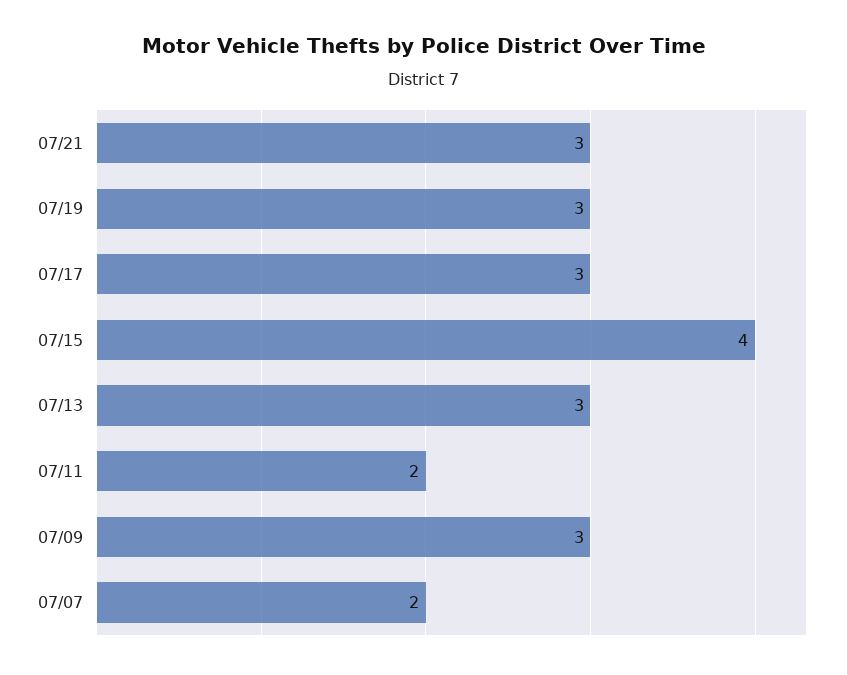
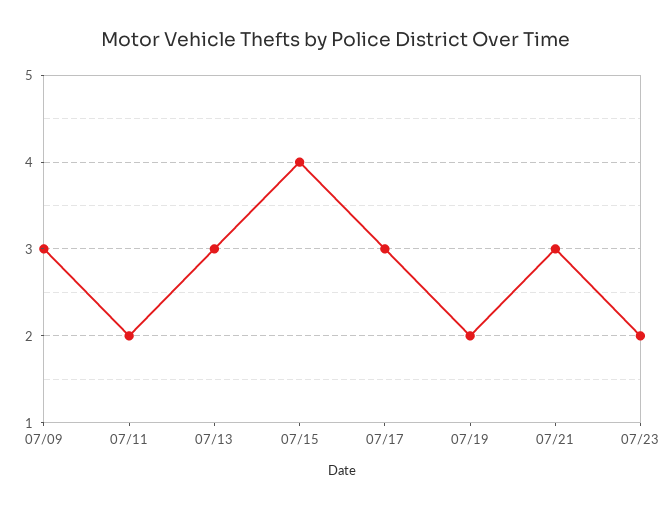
07/19: 3 -> 2
07/07: 2 -> none
07/23: none -> 2

